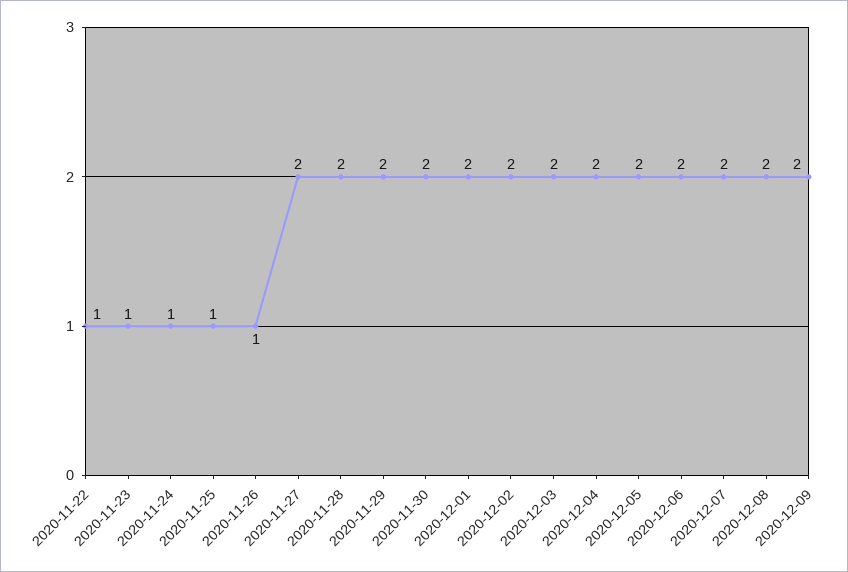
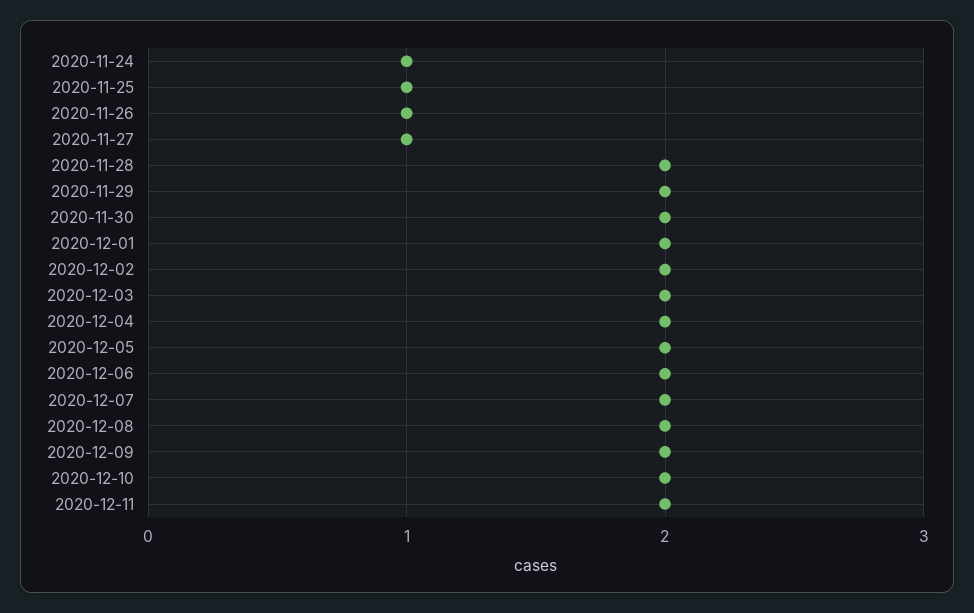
2020-11-22: 1 -> none
2020-11-23: 1 -> none
2020-11-27: 2 -> 1
2020-12-10: none -> 2
2020-12-11: none -> 2

